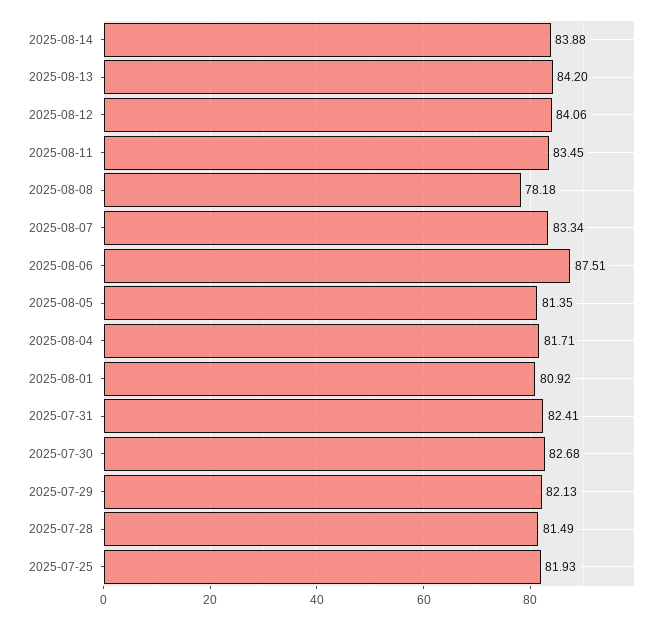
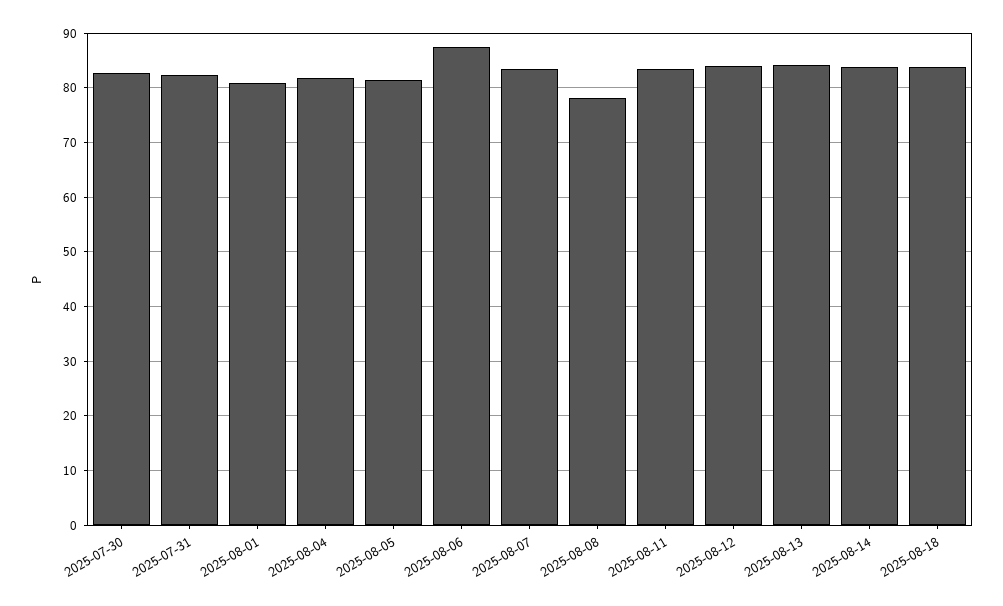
2025-07-29: 82.13 -> none
2025-07-28: 81.49 -> none
2025-07-25: 81.93 -> none
2025-08-18: none -> 84

